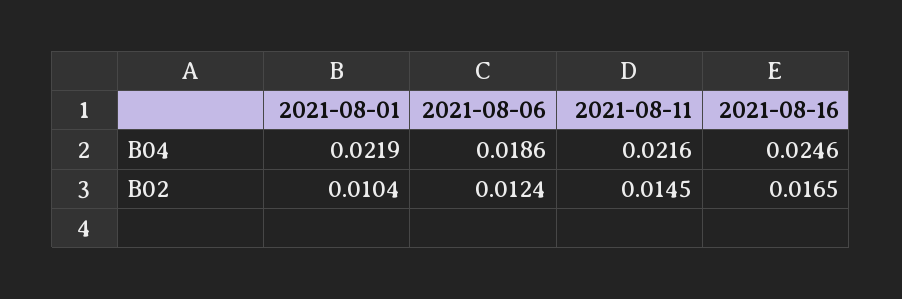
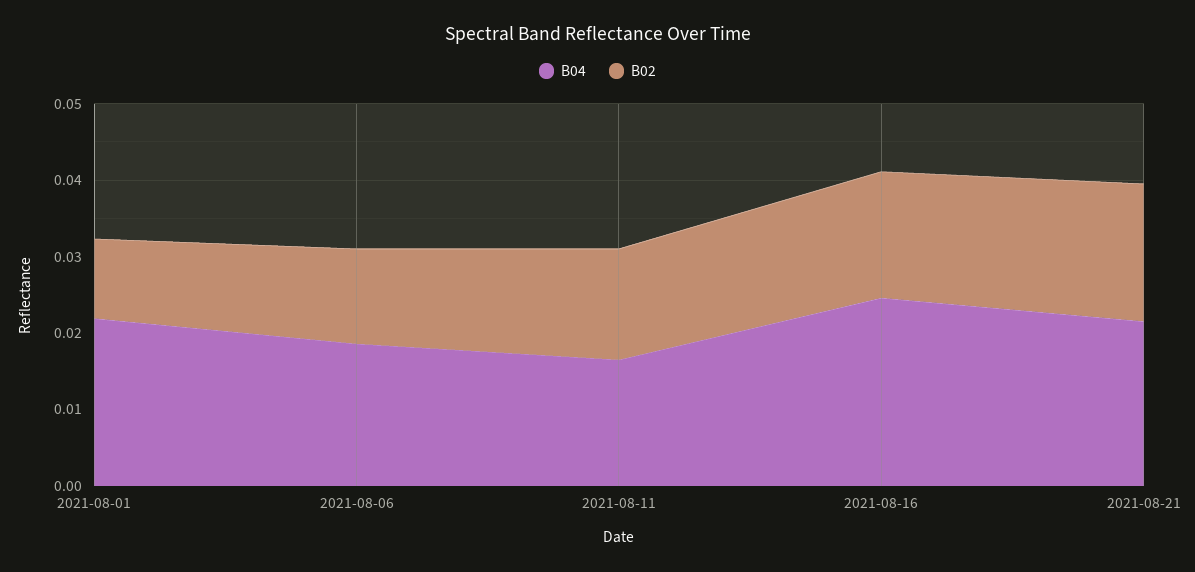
B04, 2021-08-11: 0.0216 -> 0.016
B04, 2021-08-21: none -> 0.022
B02, 2021-08-21: none -> 0.018

